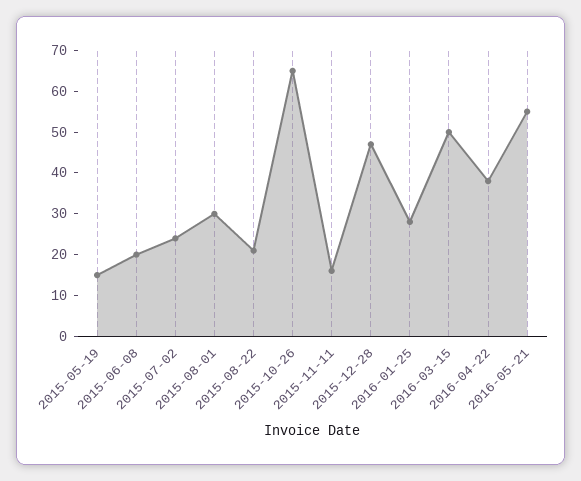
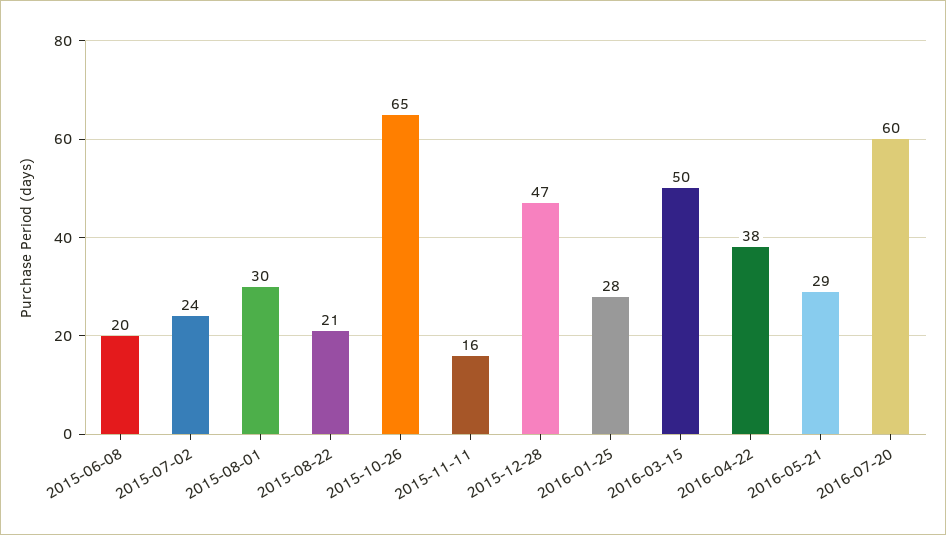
2015-05-19: 15 -> none
2016-05-21: 55 -> 29
2016-07-20: none -> 60

